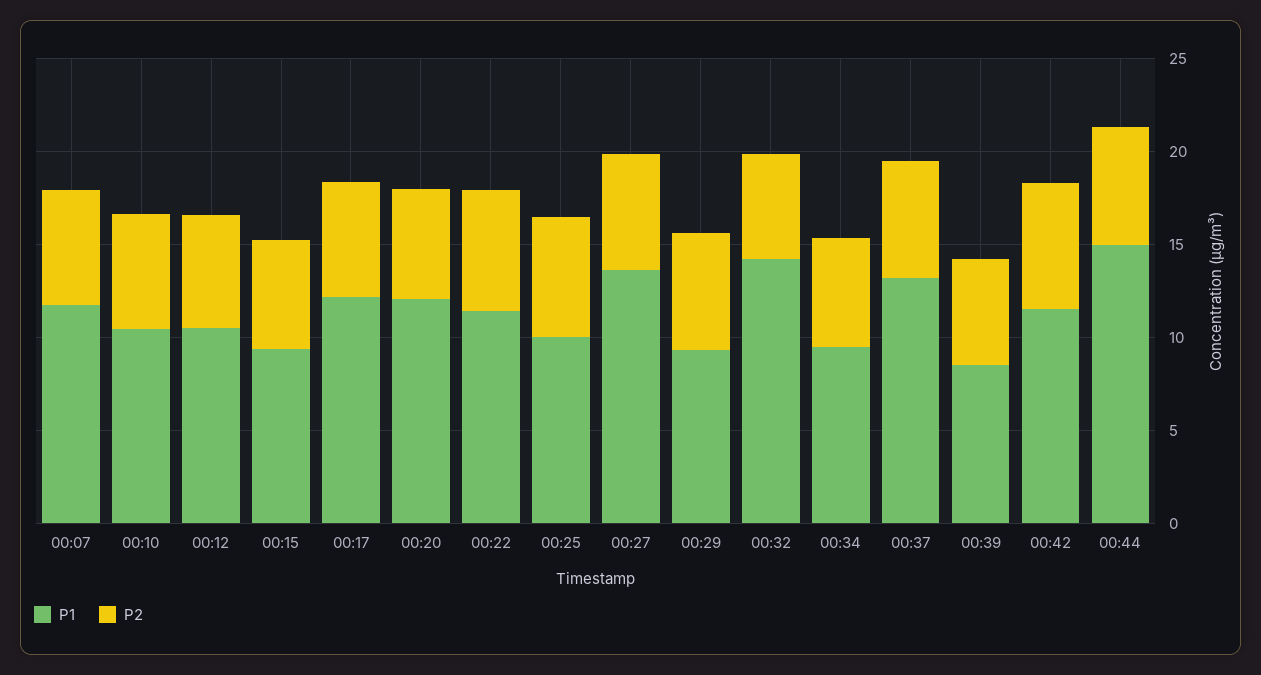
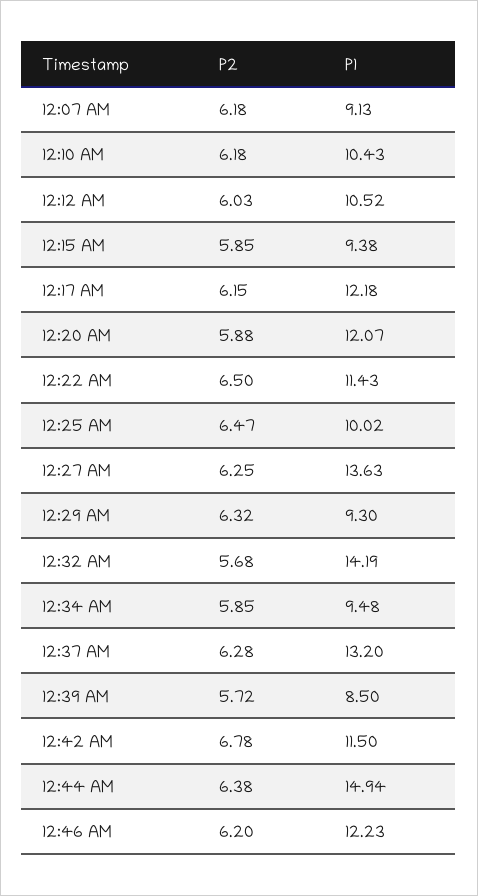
P1, 00:07: 12 -> 9.13
P2, 12:46 AM: none -> 6.2
P1, 12:46 AM: none -> 12.23

